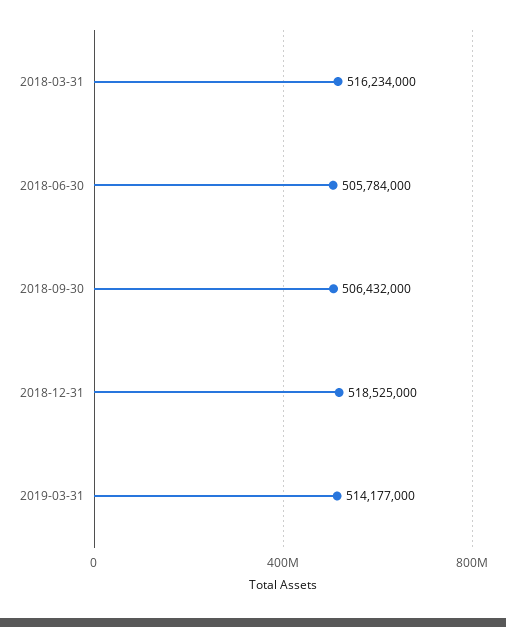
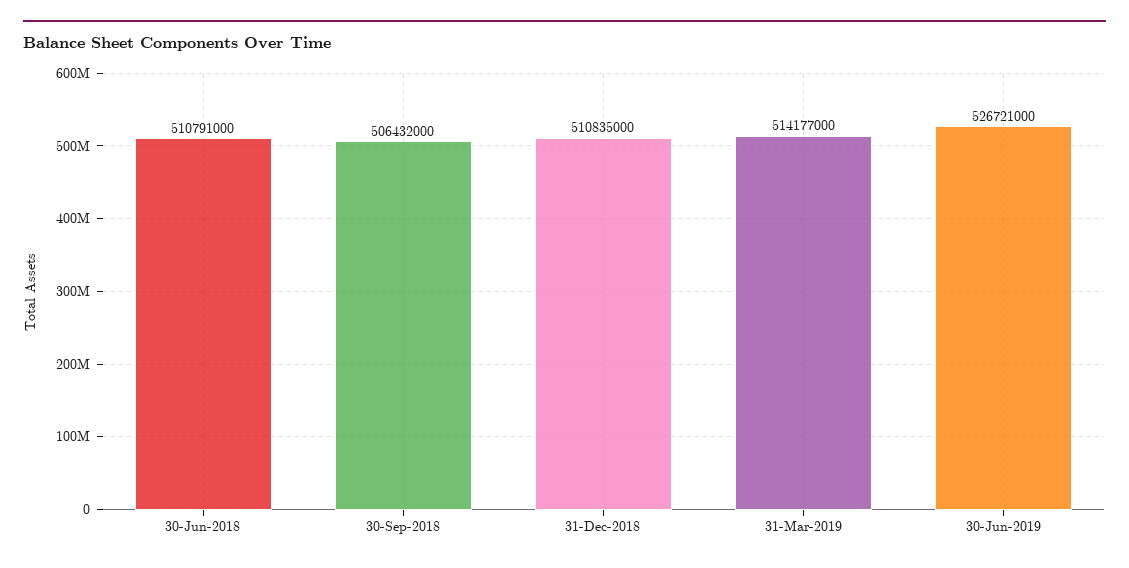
2018-03-31: 516234000 -> none
2018-06-30: 505784000 -> 510791000
2018-12-31: 518525000 -> 510835000
30-Jun-2019: none -> 526721000

